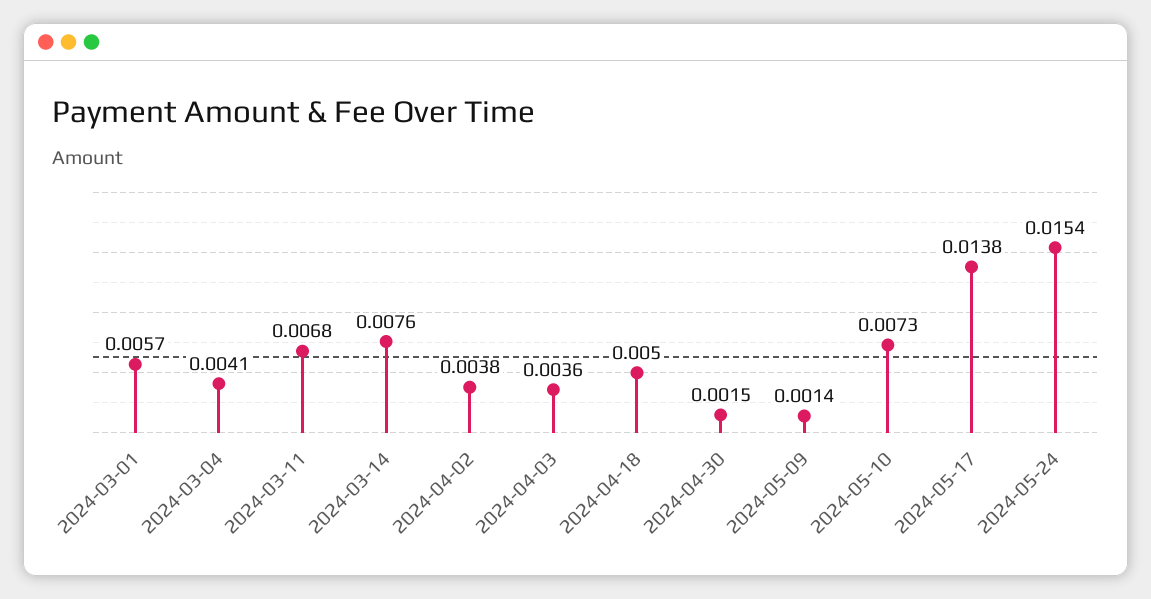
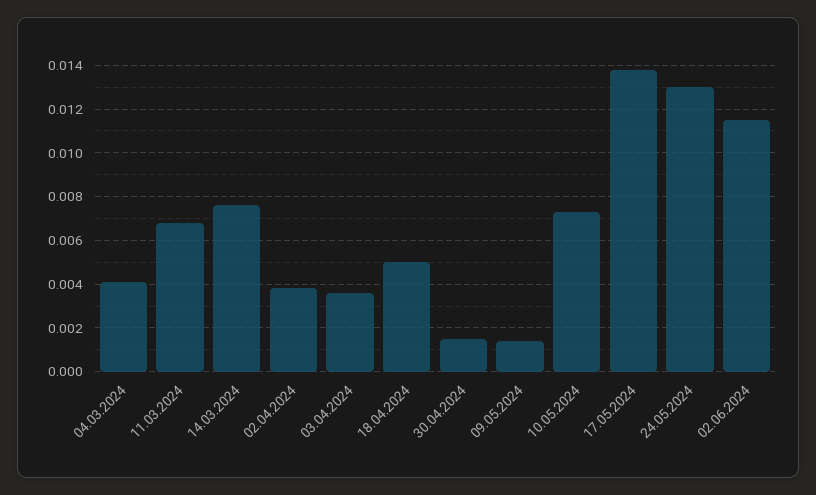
2024-03-01: 0.0057 -> none
2024-05-24: 0.0154 -> 0.013
02.06.2024: none -> 0.0115

